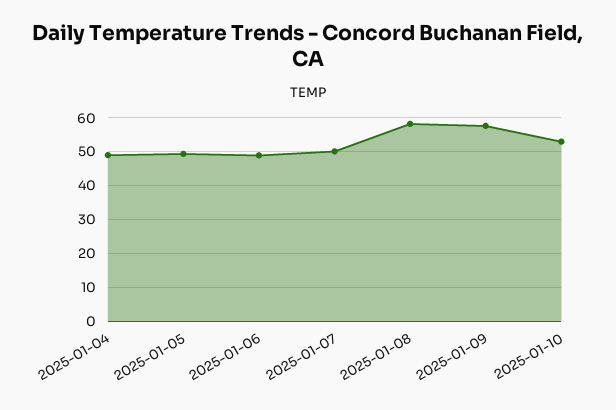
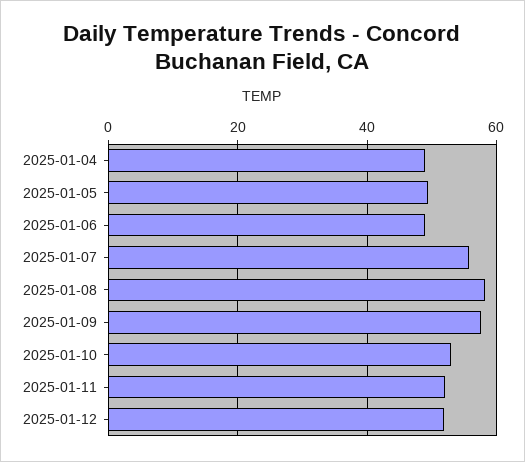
2025-01-07: 50 -> 56
2025-01-11: none -> 52
2025-01-12: none -> 52

